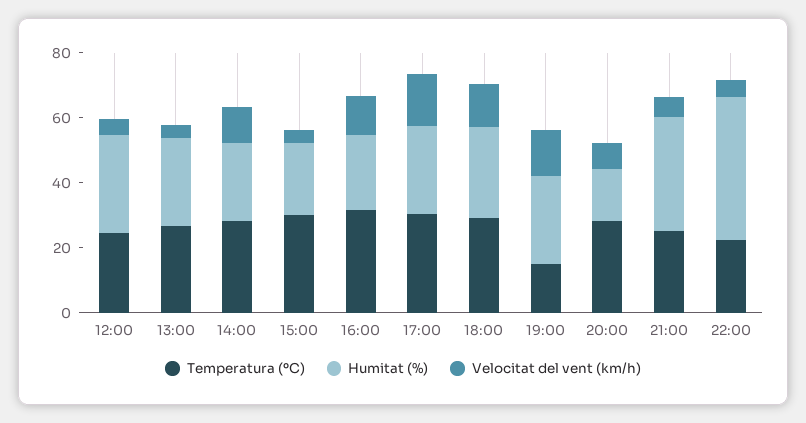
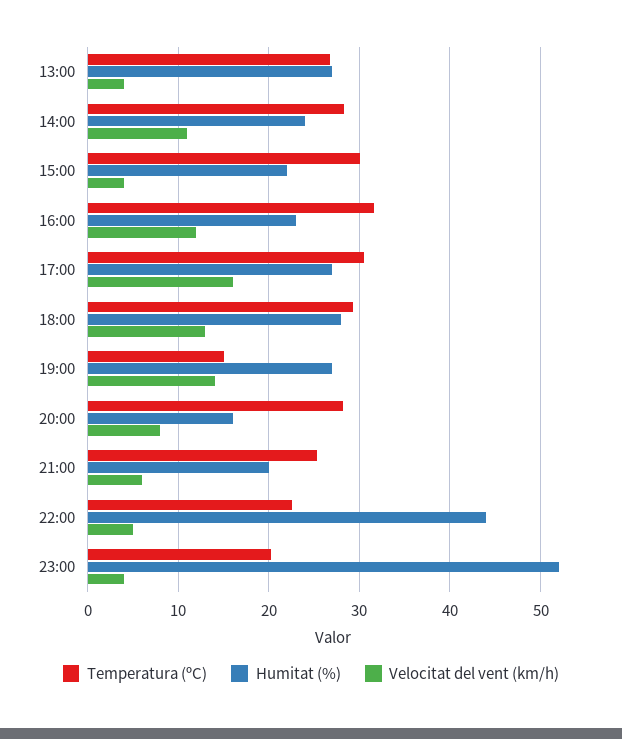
Temperatura (ºC), 12:00: 25 -> none
Humitat (%), 12:00: 30 -> none
Velocitat del vent (km/h), 12:00: 5 -> none
Humitat (%), 21:00: 35 -> 20
Temperatura (ºC), 23:00: none -> 20
Humitat (%), 23:00: none -> 52
Velocitat del vent (km/h), 23:00: none -> 4

